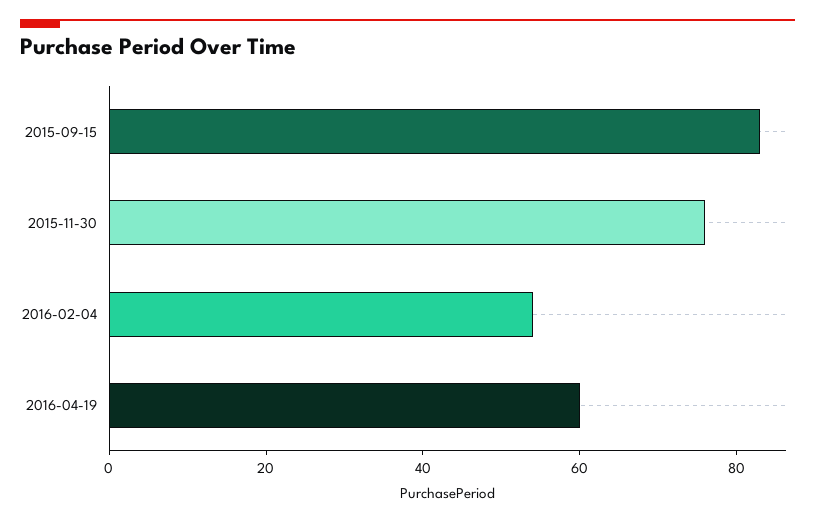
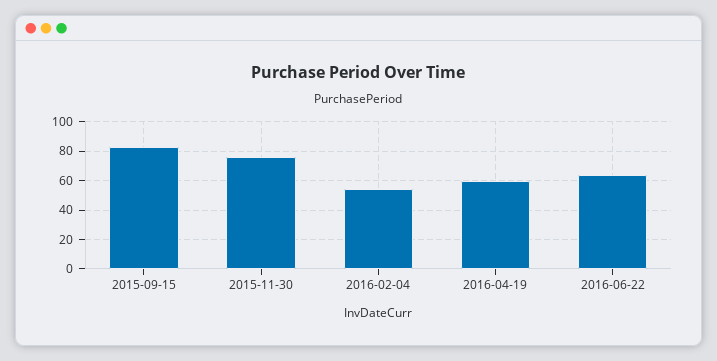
2016-06-22: none -> 65

